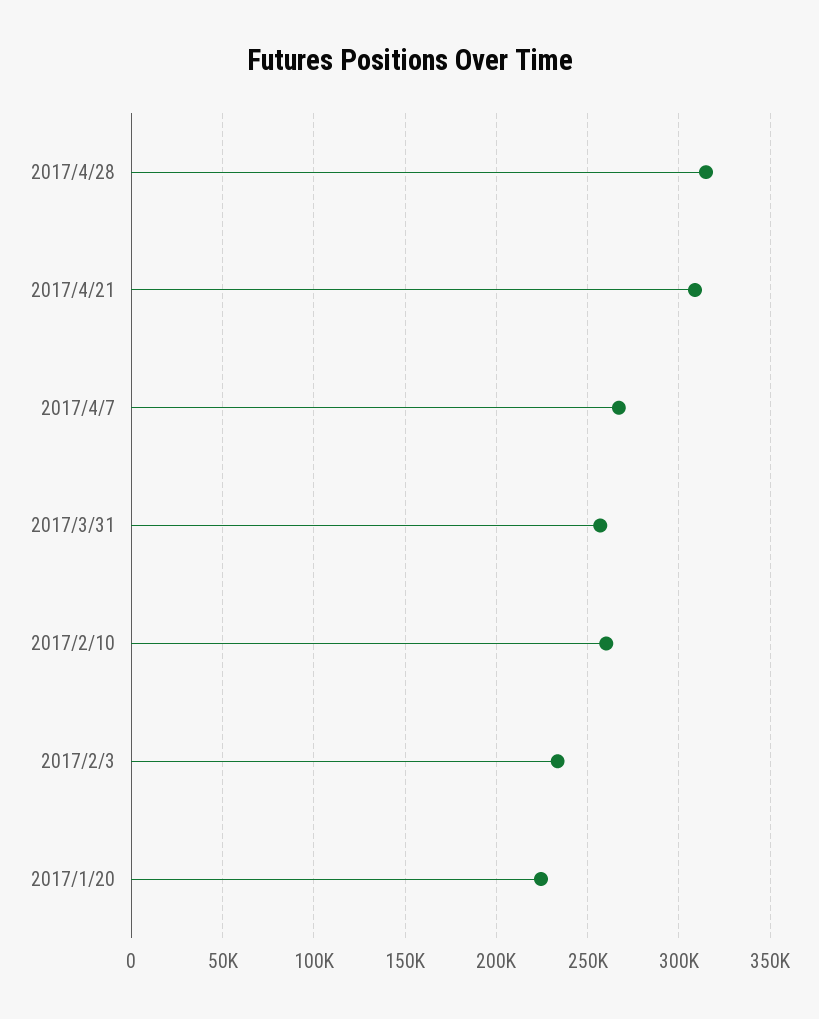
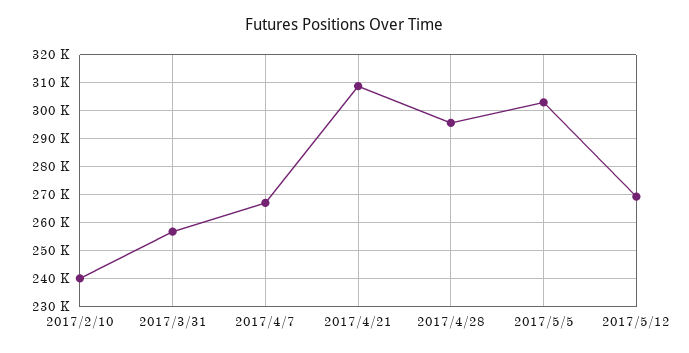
2017/4/28: 315000 -> 295000
2017/2/10: 260000 -> 240000
2017/2/3: 235000 -> none
2017/1/20: 225000 -> none
2017/5/5: none -> 302500
2017/5/12: none -> 270000

